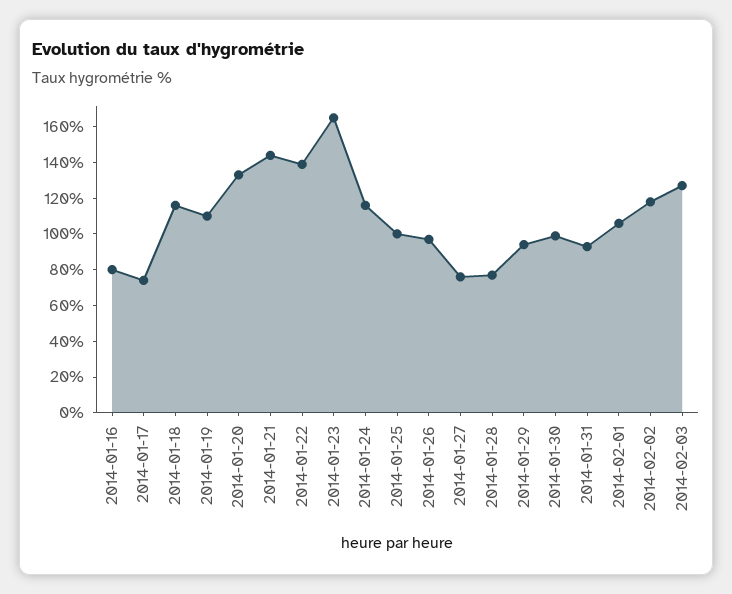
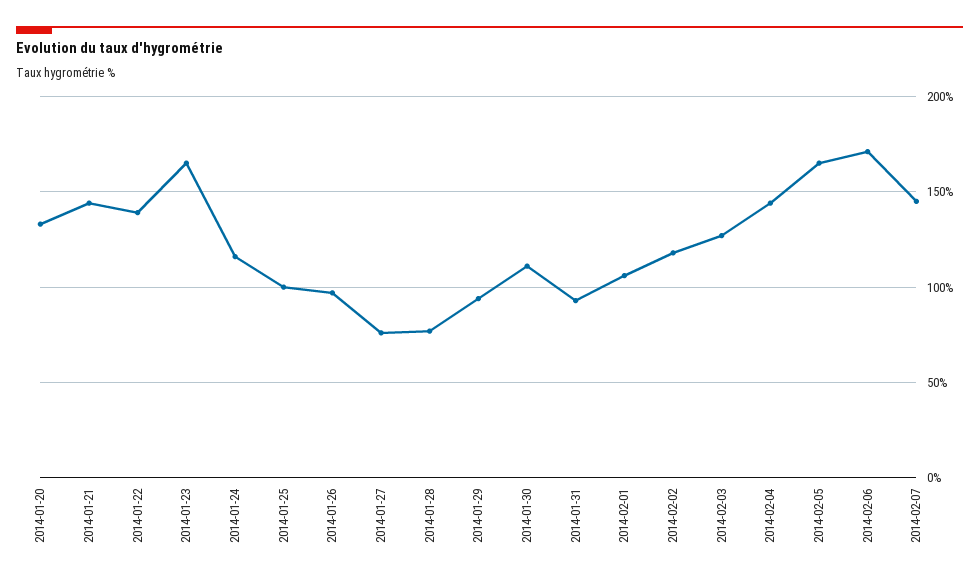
2014-01-16: 80 -> none
2014-01-17: 75 -> none
2014-01-18: 115 -> none
2014-01-19: 110 -> none
2014-01-30: 100 -> 110
2014-02-04: none -> 145
2014-02-05: none -> 165
2014-02-06: none -> 170
2014-02-07: none -> 145

